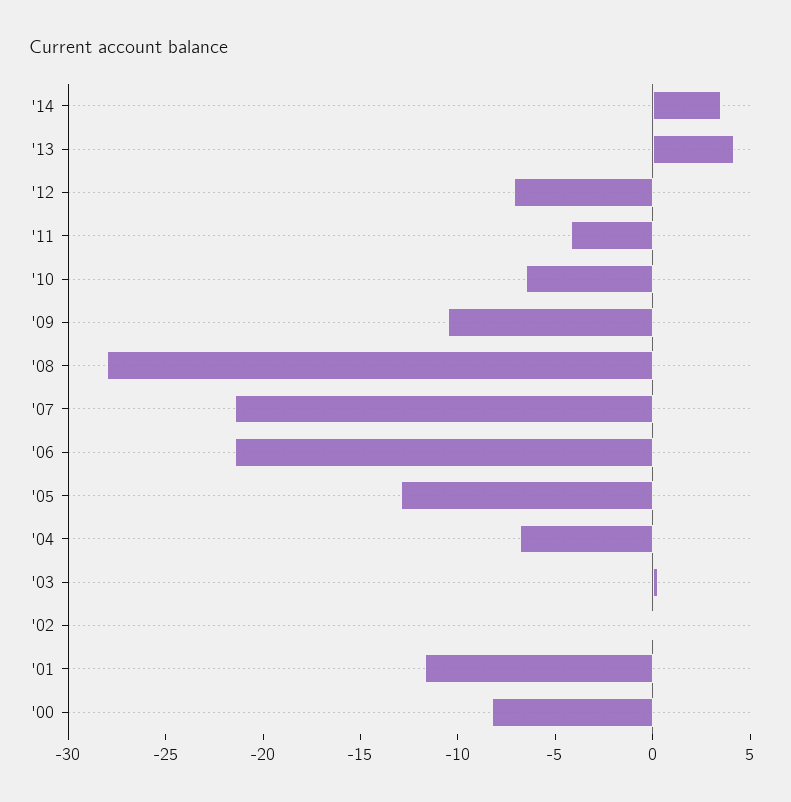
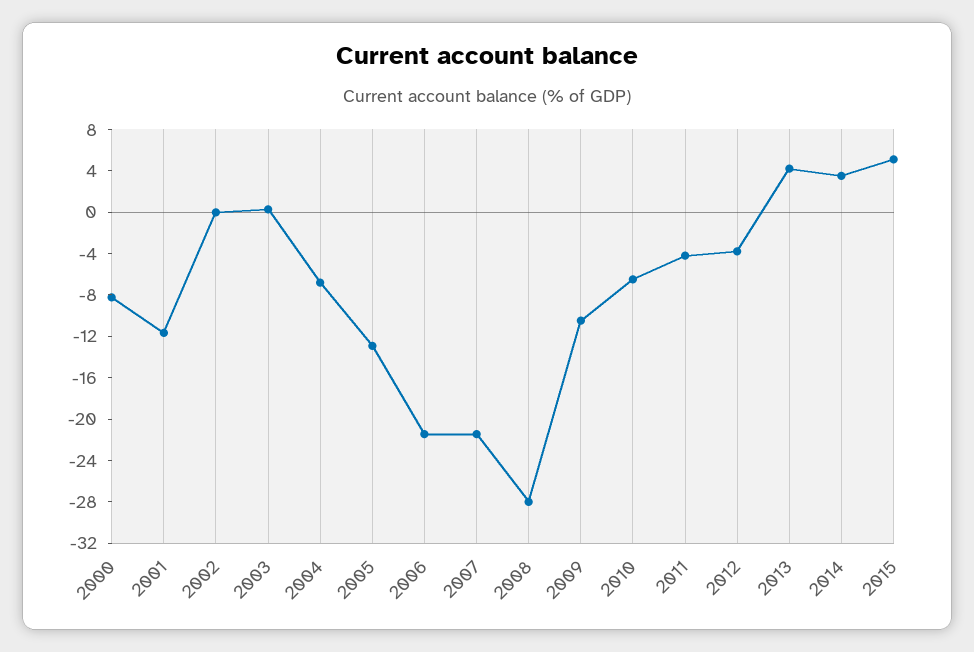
'12: -7 -> -4
2015: none -> 5

